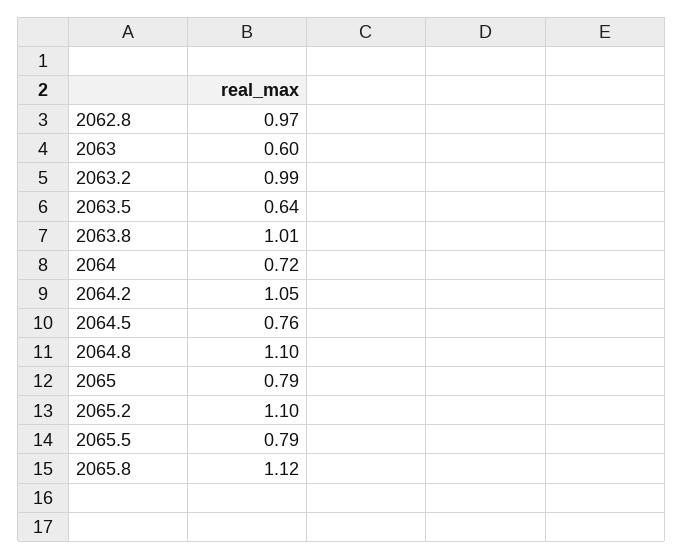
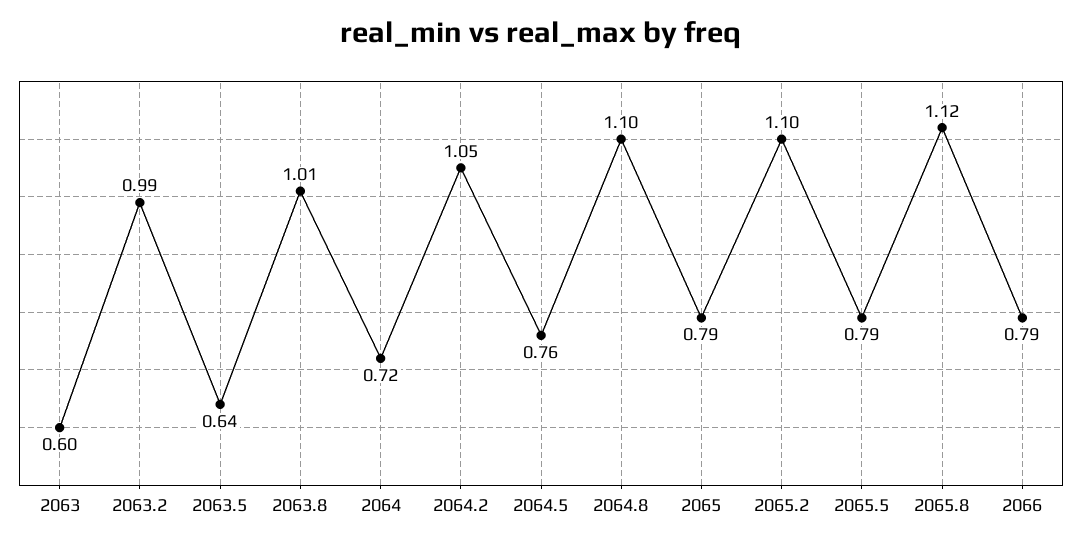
2062.8: 0.97 -> none
2066: none -> 0.79

